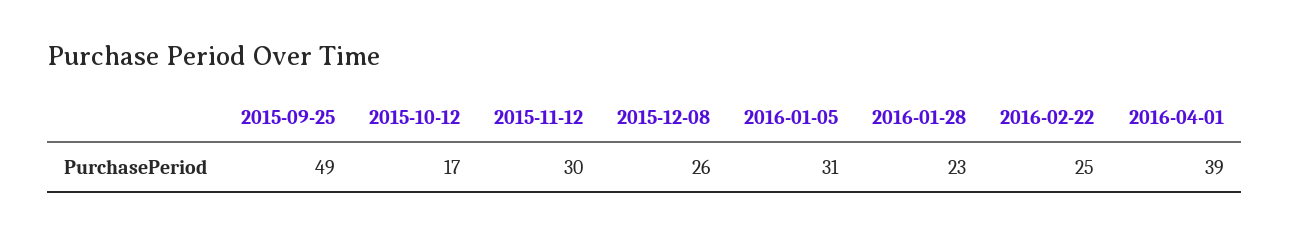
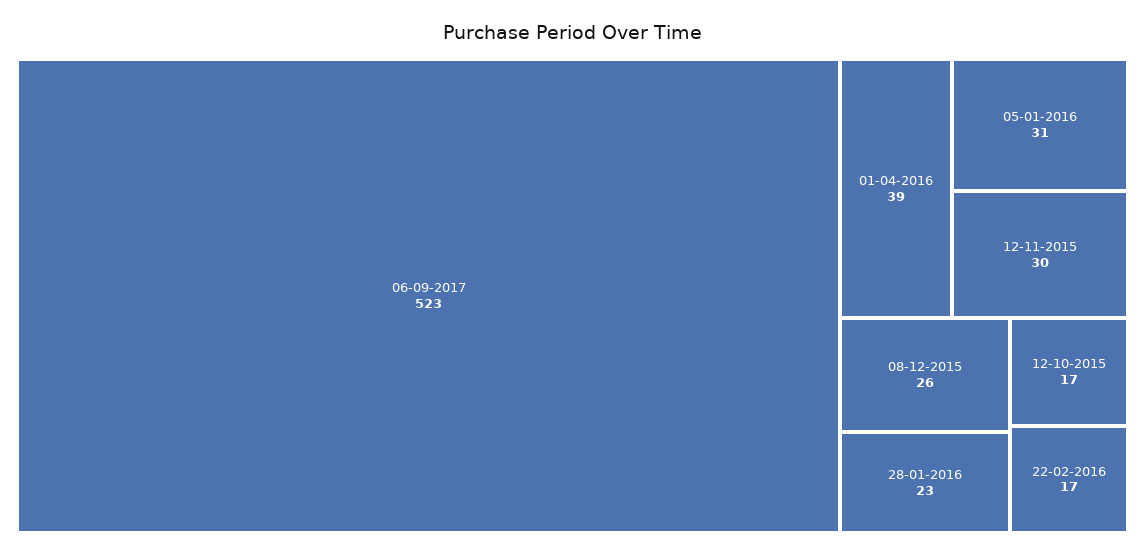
2015-09-25: 49 -> none
2016-02-22: 25 -> 17
06-09-2017: none -> 523

